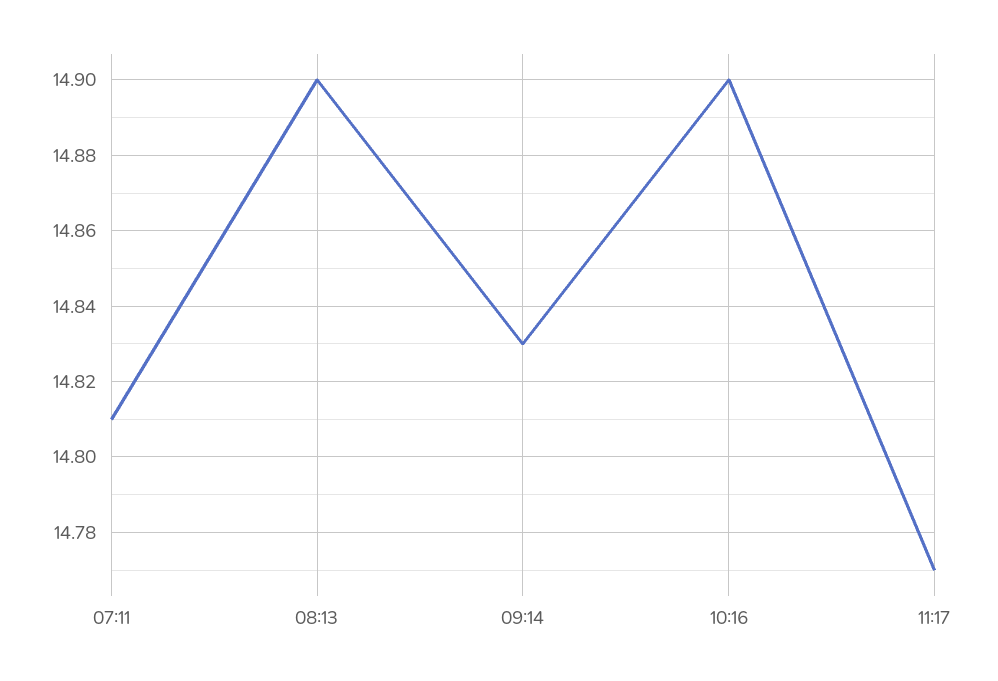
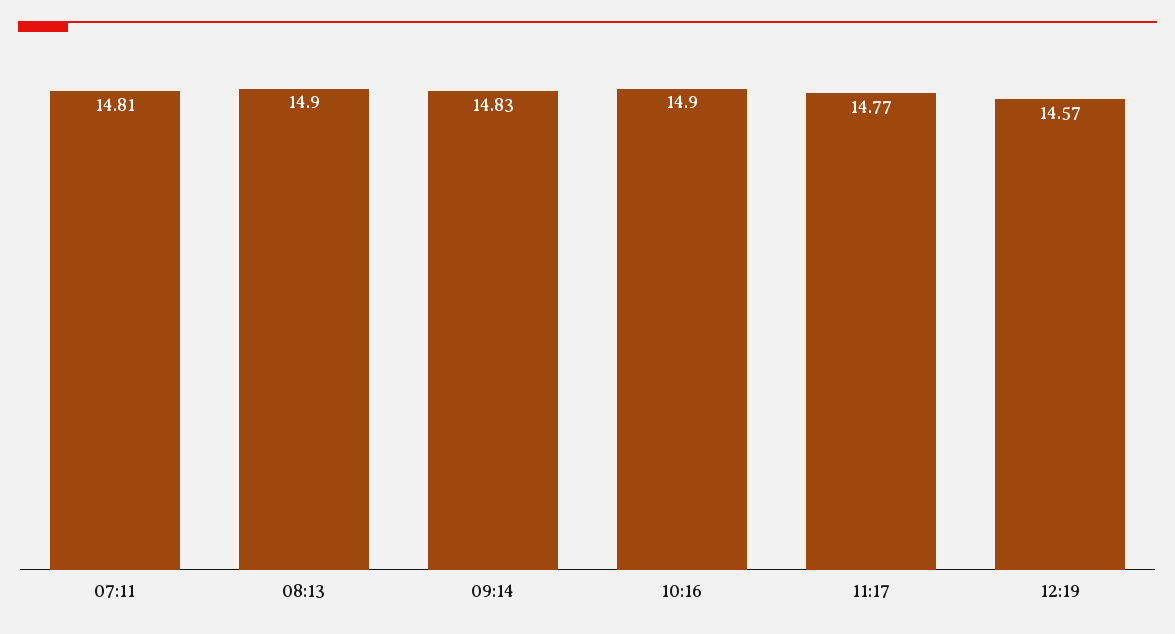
12:19: none -> 14.57

